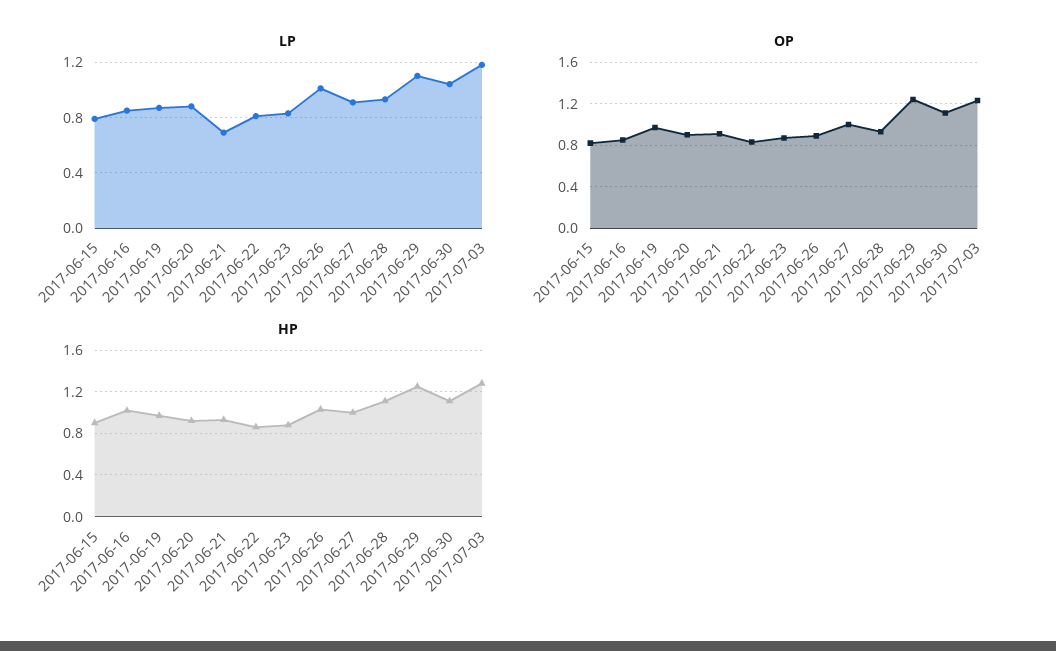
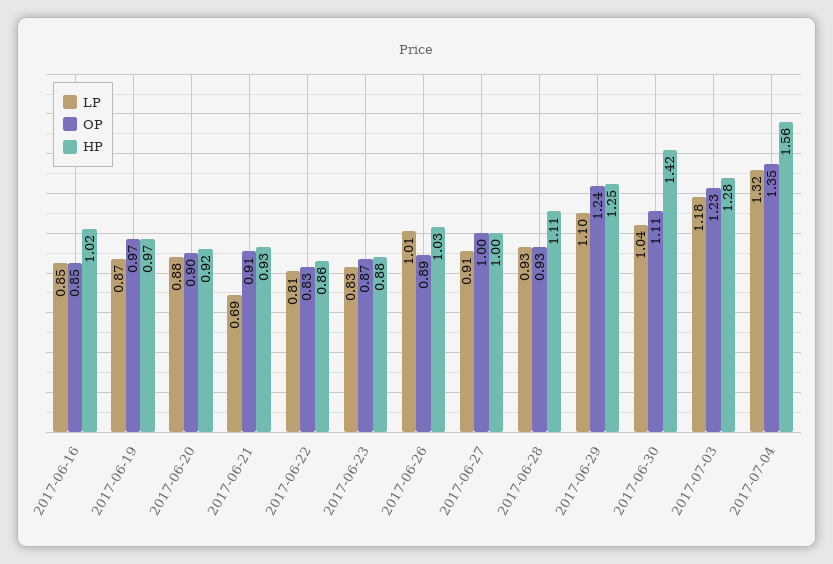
LP, 2017-06-15: 0.8 -> none
OP, 2017-06-15: 0.8 -> none
HP, 2017-06-15: 0.9 -> none
HP, 2017-06-30: 1.1 -> 1.42
LP, 2017-07-04: none -> 1.32
OP, 2017-07-04: none -> 1.35
HP, 2017-07-04: none -> 1.56

